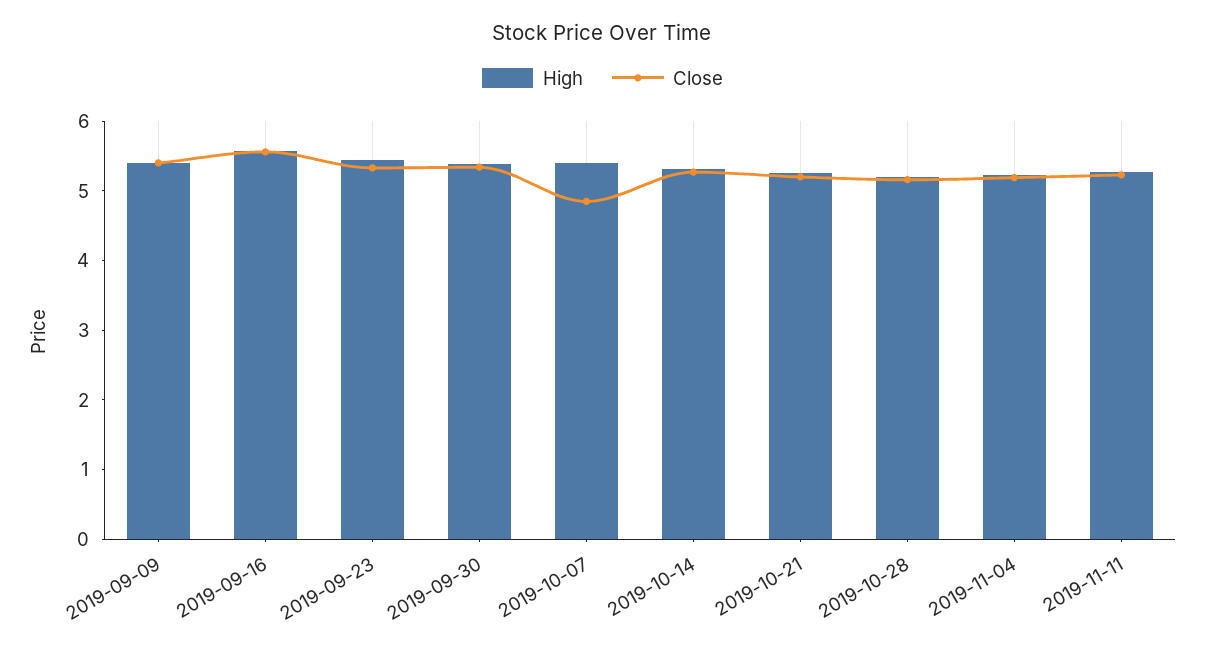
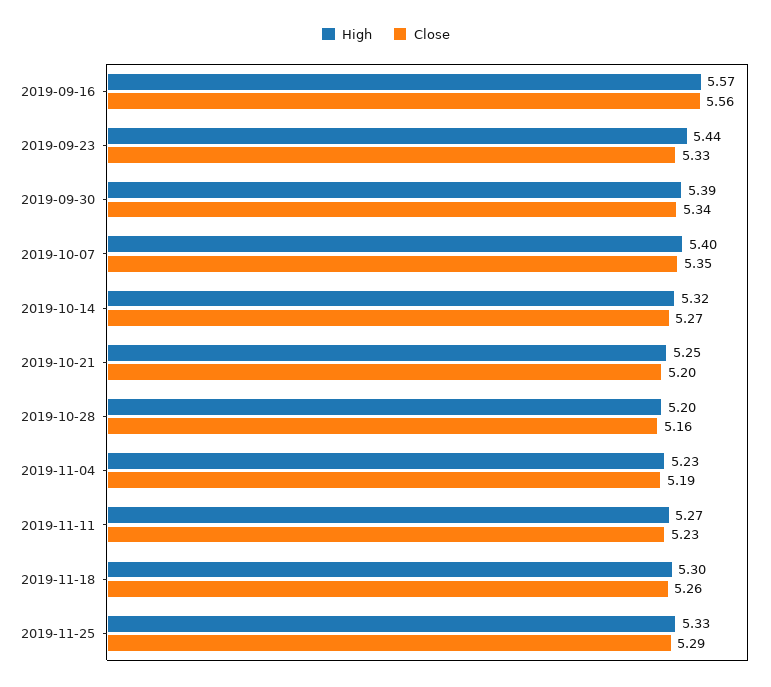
High, 2019-09-09: 5.4 -> none
Close, 2019-09-09: 5.4 -> none
Close, 2019-10-07: 4.8 -> 5.35
High, 2019-11-18: none -> 5.3
Close, 2019-11-18: none -> 5.26
High, 2019-11-25: none -> 5.33
Close, 2019-11-25: none -> 5.29

